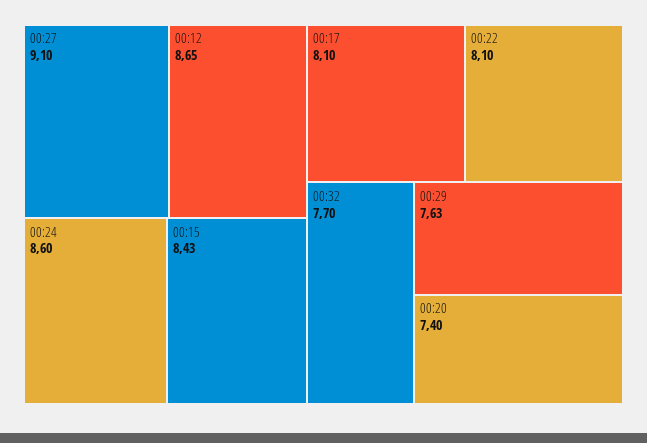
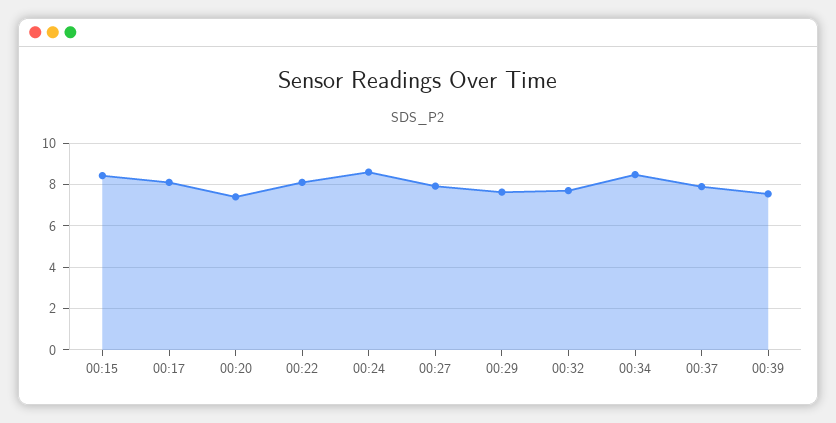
00:27: 9.1 -> 8
00:12: 8.65 -> none
00:34: none -> 8.5
00:37: none -> 8
00:39: none -> 7.5

